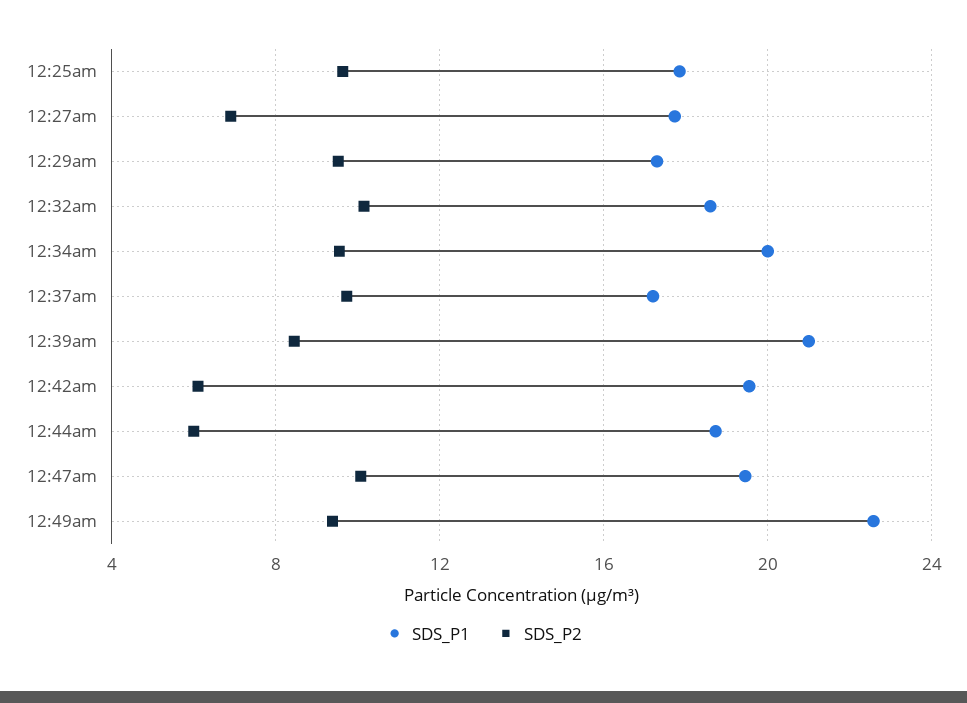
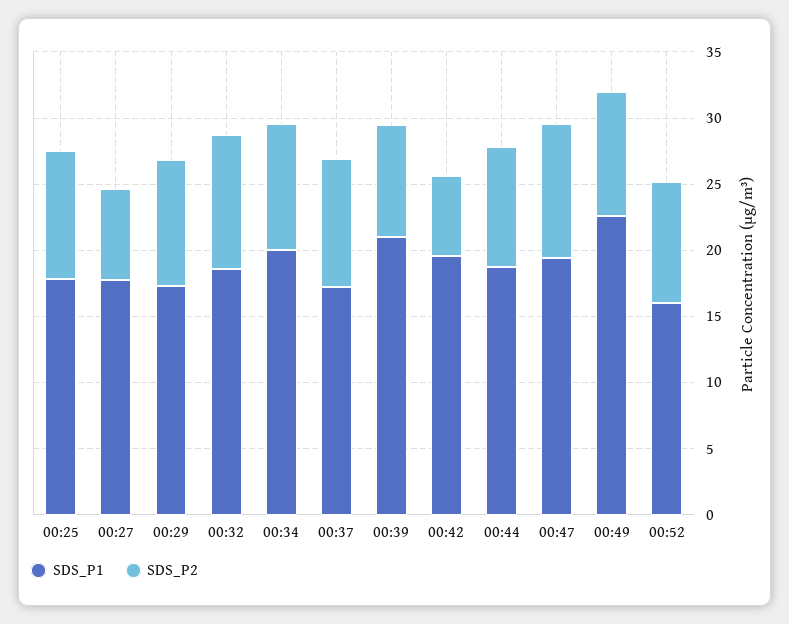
SDS_P2, 12:44am: 6 -> 9
SDS_P1, 00:52: none -> 16
SDS_P2, 00:52: none -> 9

